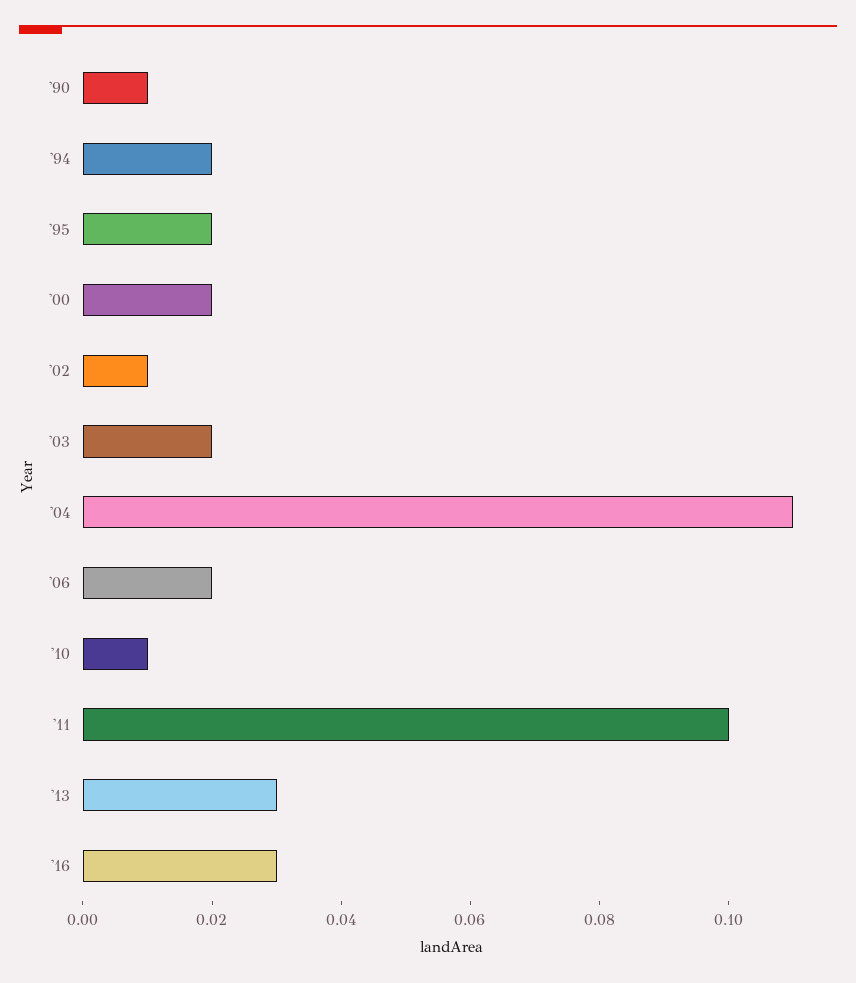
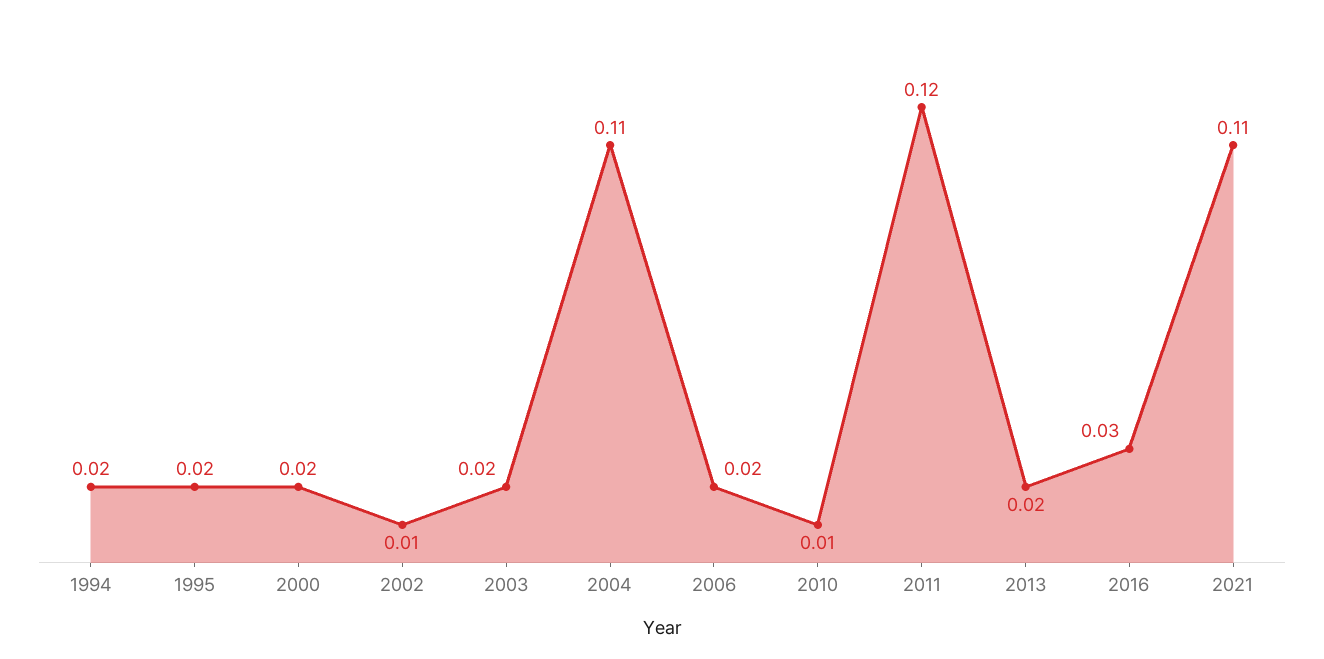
'90: 0.01 -> none
'11: 0.1 -> 0.12
'13: 0.03 -> 0.02
2021: none -> 0.11

